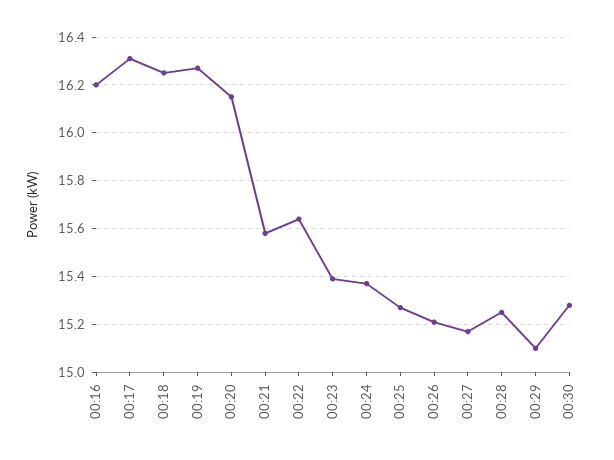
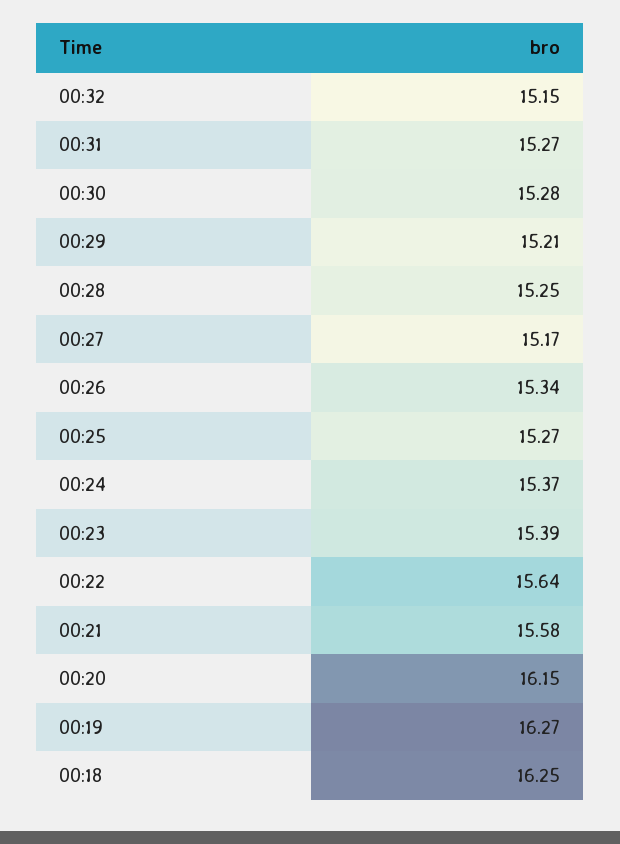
00:16: 16.2 -> none
00:17: 16.3 -> none
00:26: 15.2 -> 15.34
00:29: 15.1 -> 15.21
00:32: none -> 15.15
00:31: none -> 15.27

